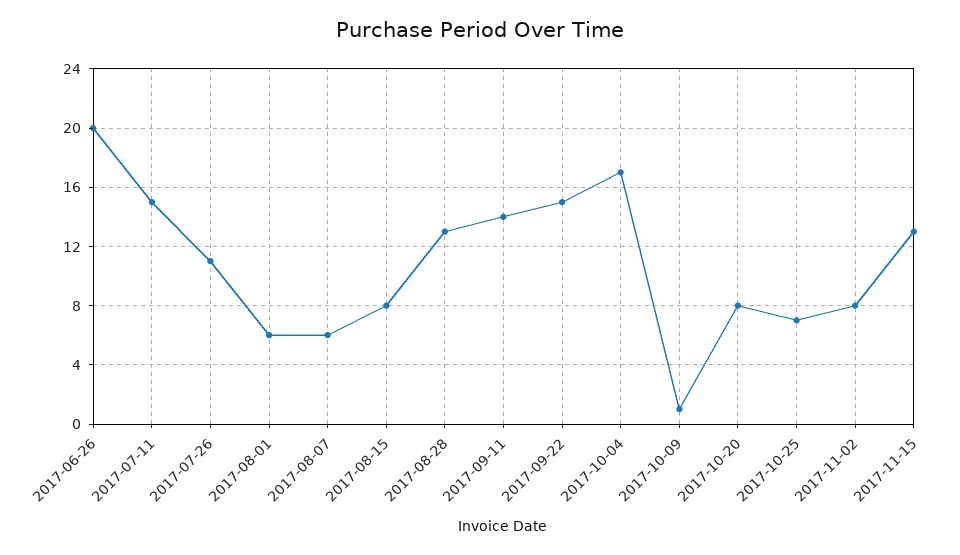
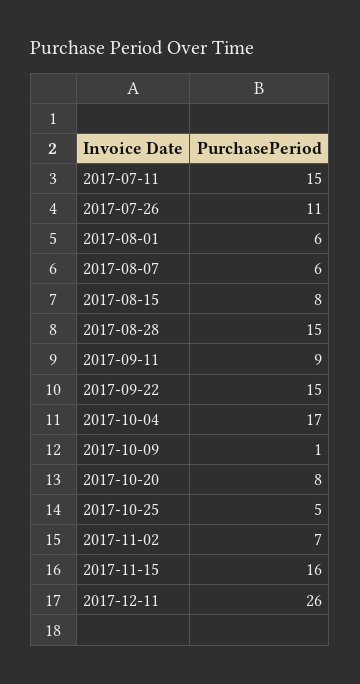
2017-06-26: 20 -> none
2017-08-28: 13 -> 15
2017-09-11: 14 -> 9
2017-10-25: 7 -> 5
2017-11-02: 8 -> 7
2017-11-15: 13 -> 16
2017-12-11: none -> 26

